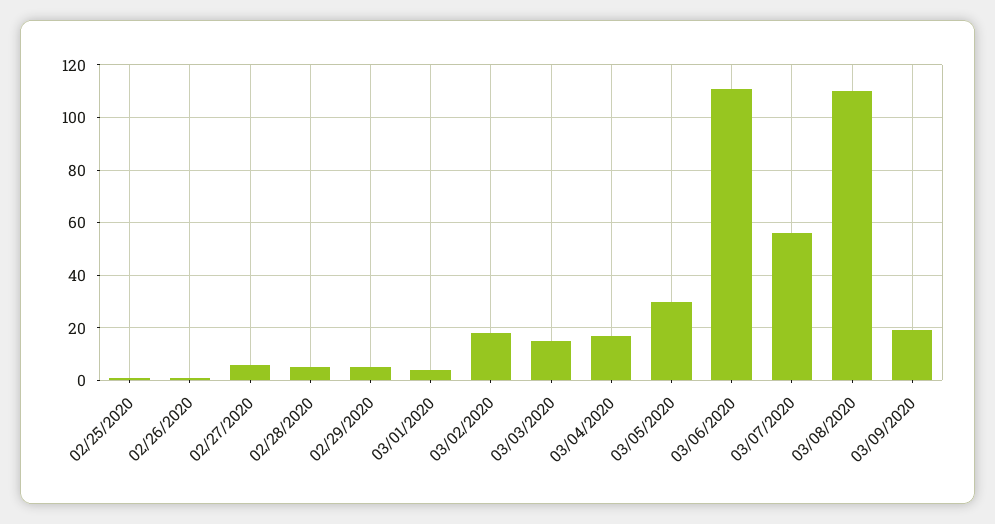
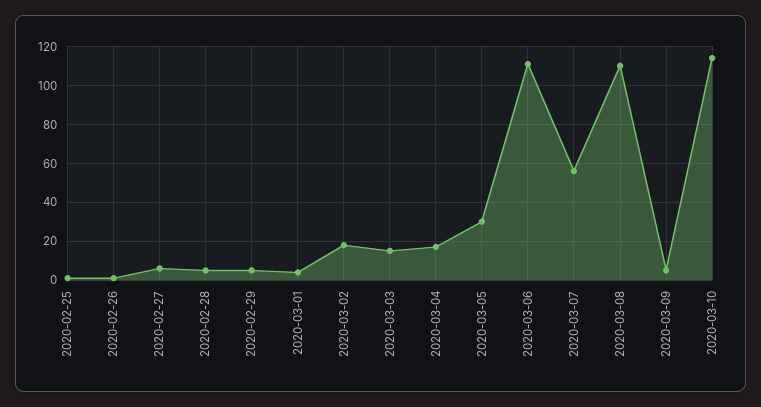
03/09/2020: 20 -> 5
2020-03-10: none -> 115

